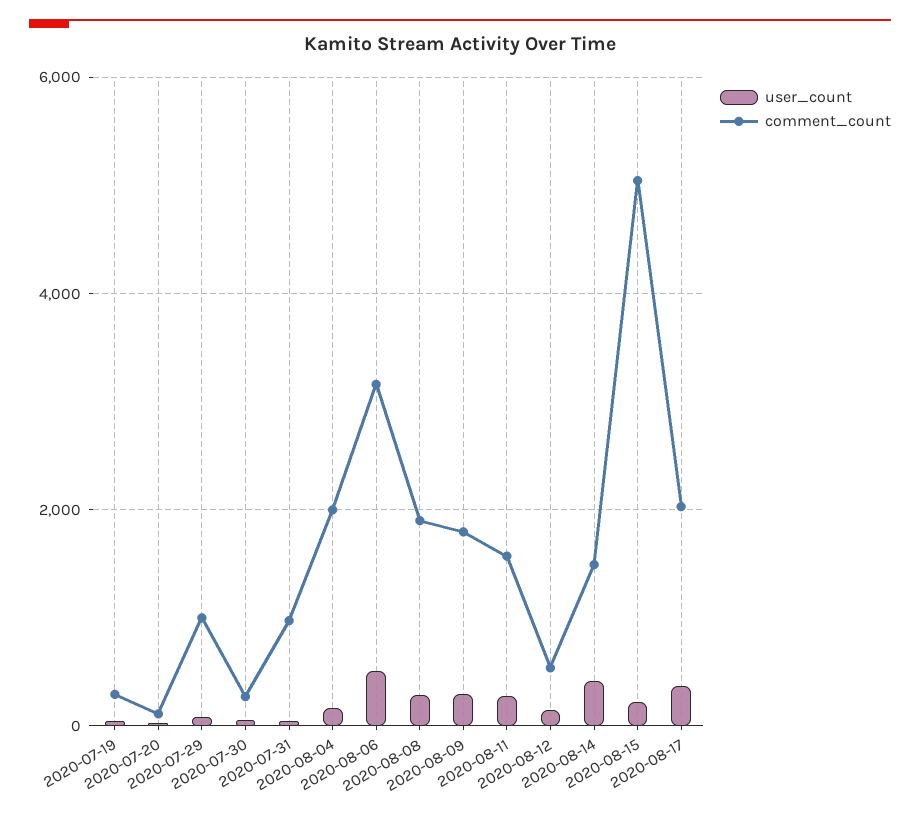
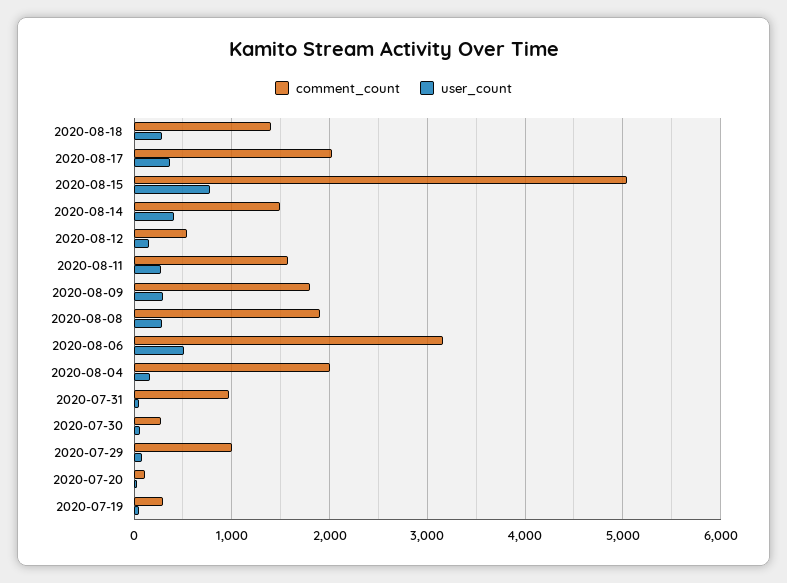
user_count, 2020-08-15: 200 -> 800
comment_count, 2020-08-18: none -> 1400
user_count, 2020-08-18: none -> 300

